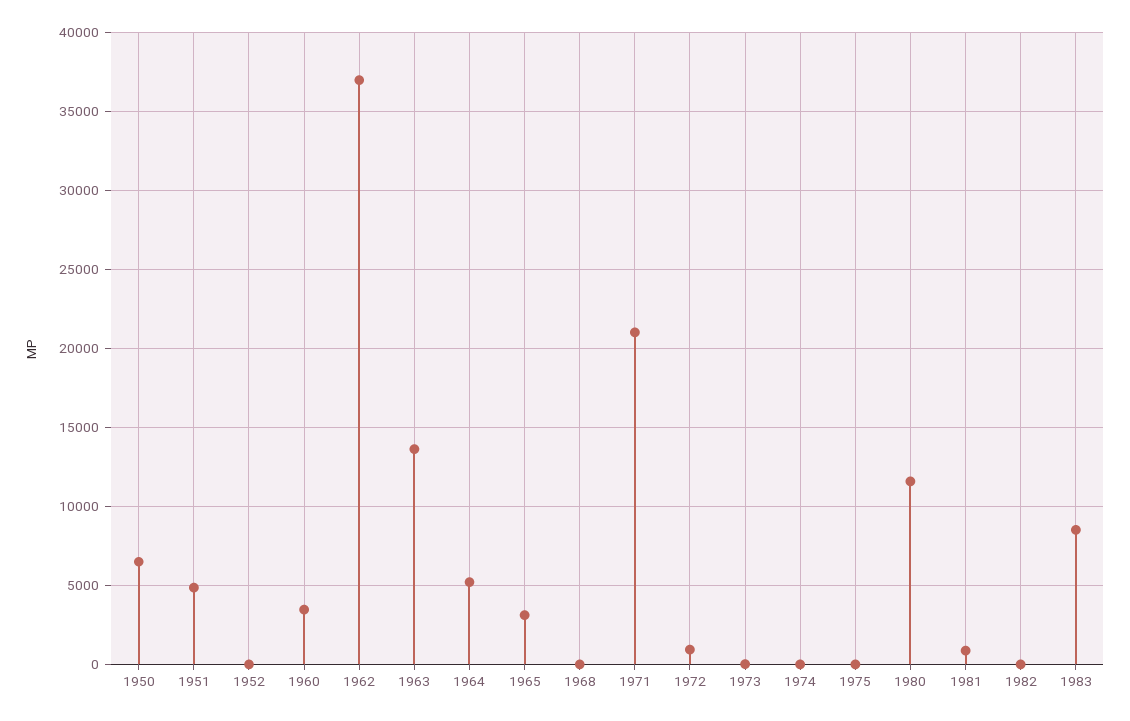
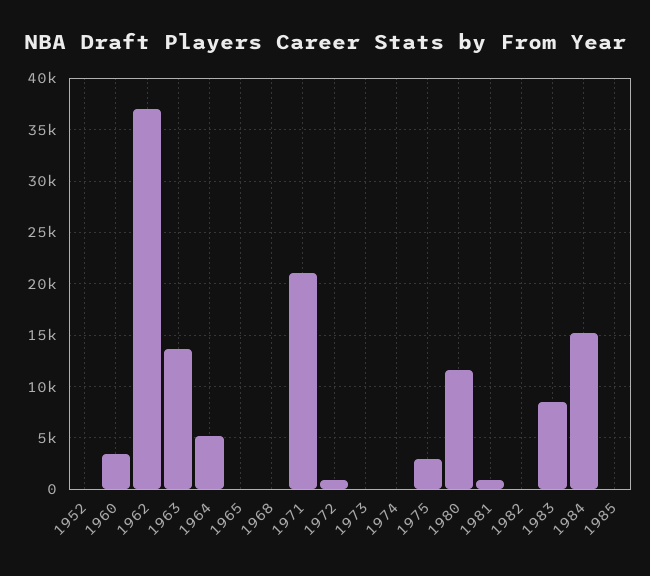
1950: 6500 -> none
1951: 5000 -> none
1965: 3000 -> 0
1975: 0 -> 3000
1984: none -> 15000
1985: none -> 0

